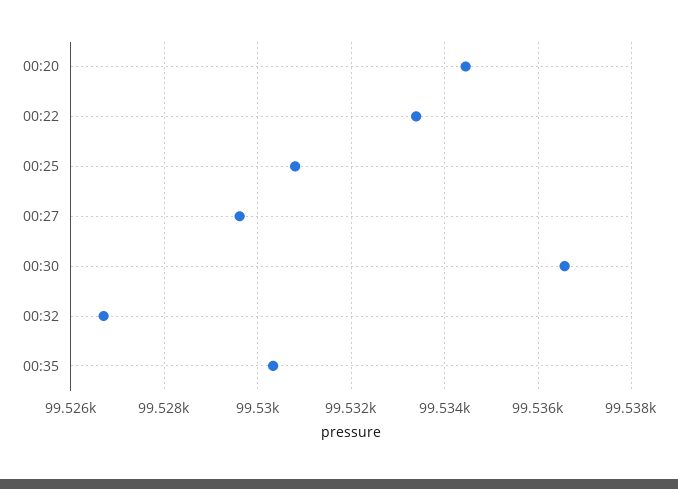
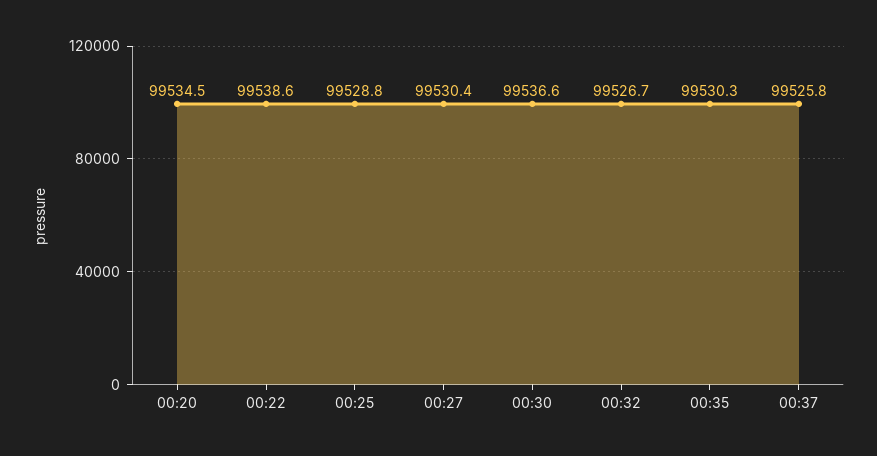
00:22: 99533.4 -> 99538.6
00:25: 99530.8 -> 99528.8
00:27: 99529.6 -> 99530.4
00:37: none -> 99525.8

